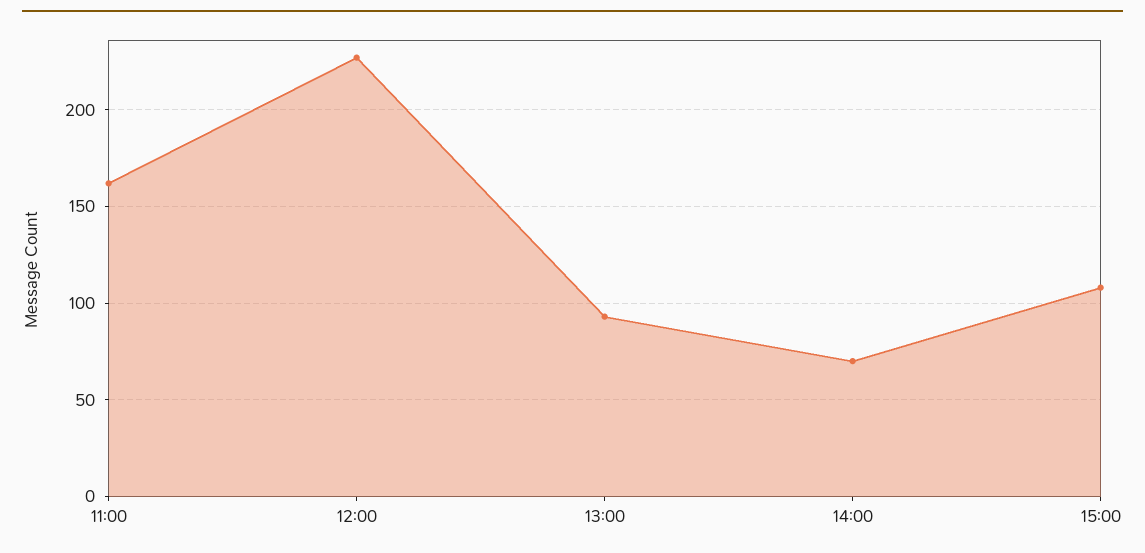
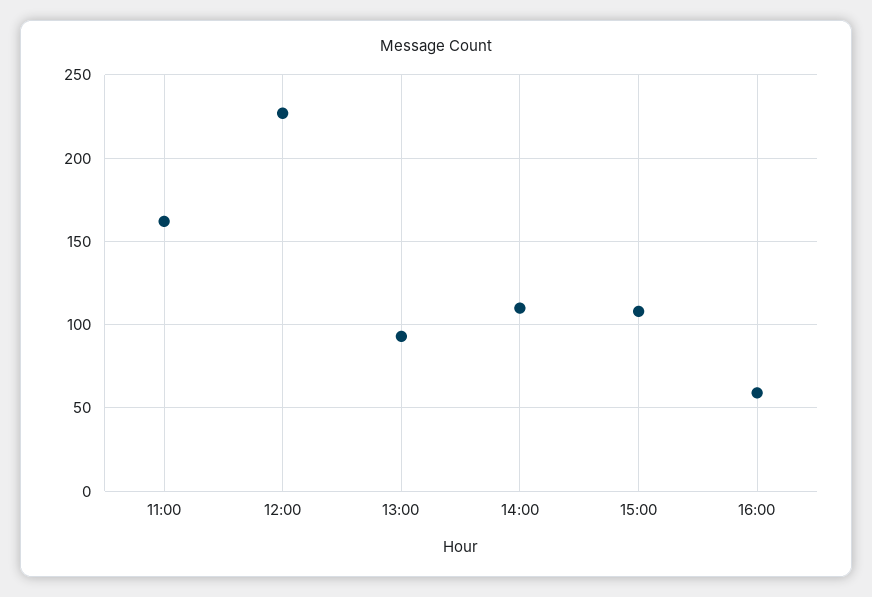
14:00: 70 -> 110
16:00: none -> 60

